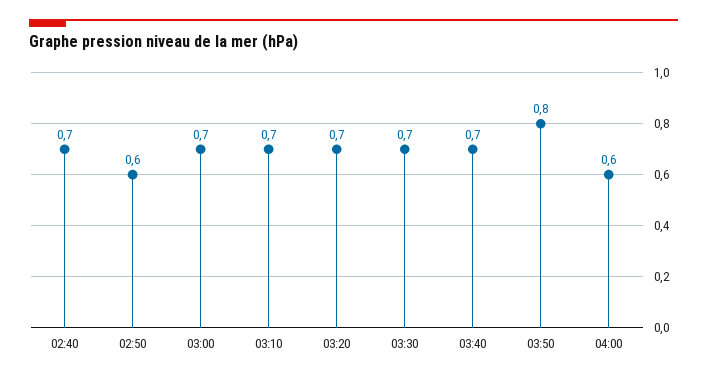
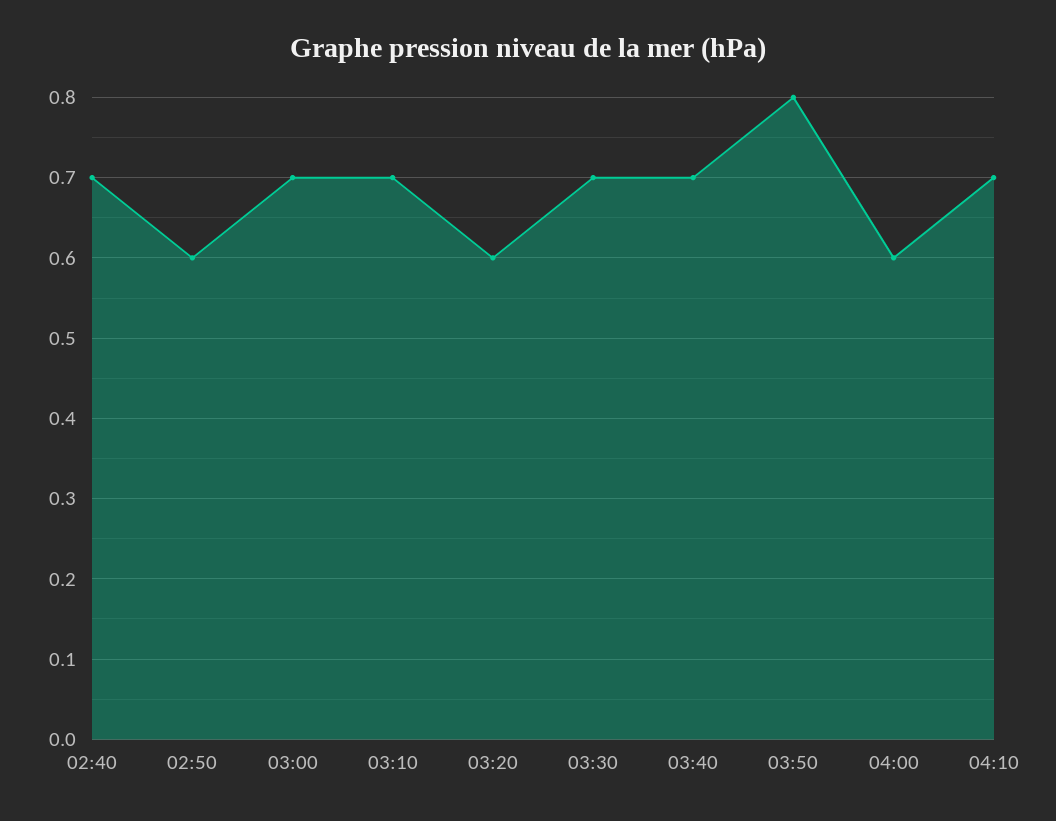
03:20: 0.7 -> 0.6
04:10: none -> 0.7

